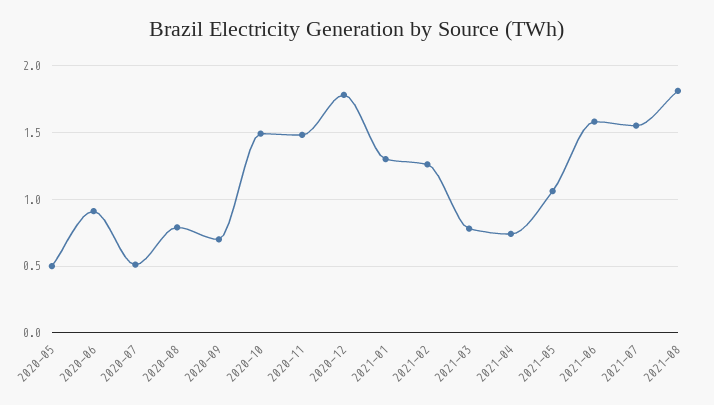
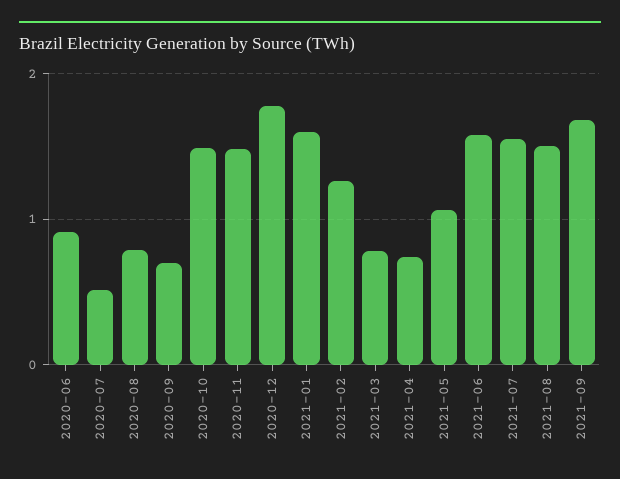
2020-05: 0.5 -> none
2021-01: 1.3 -> 1.6
2021-08: 1.8 -> 1.5
2021-09: none -> 1.7

